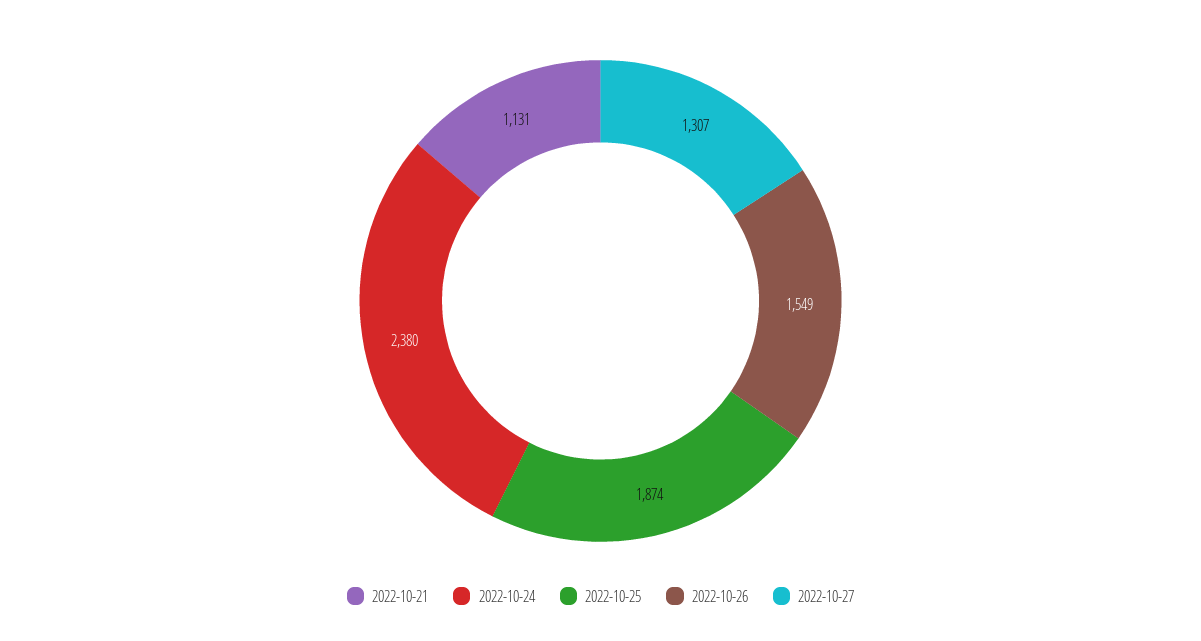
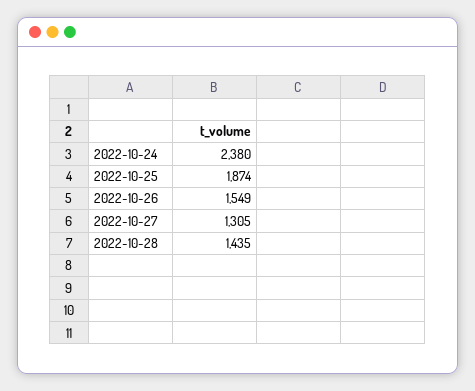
2022-10-21: 1131 -> none
2022-10-27: 1307 -> 1305
2022-10-28: none -> 1435

